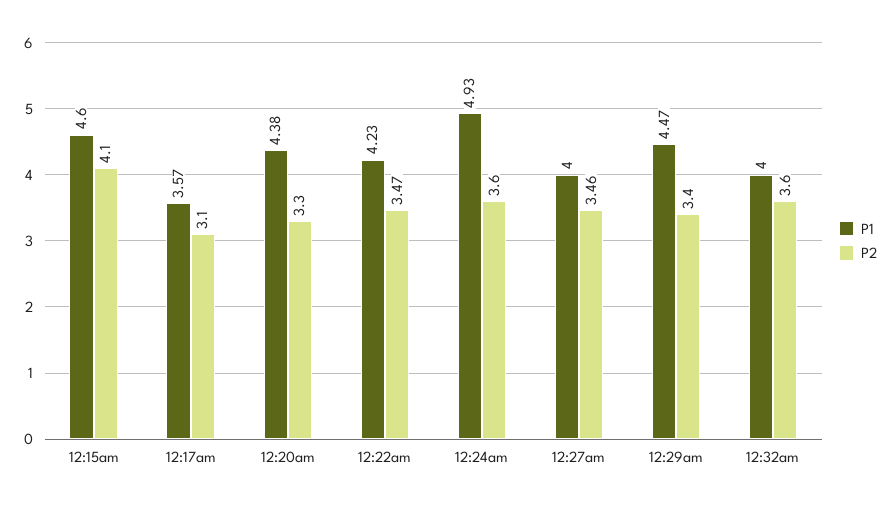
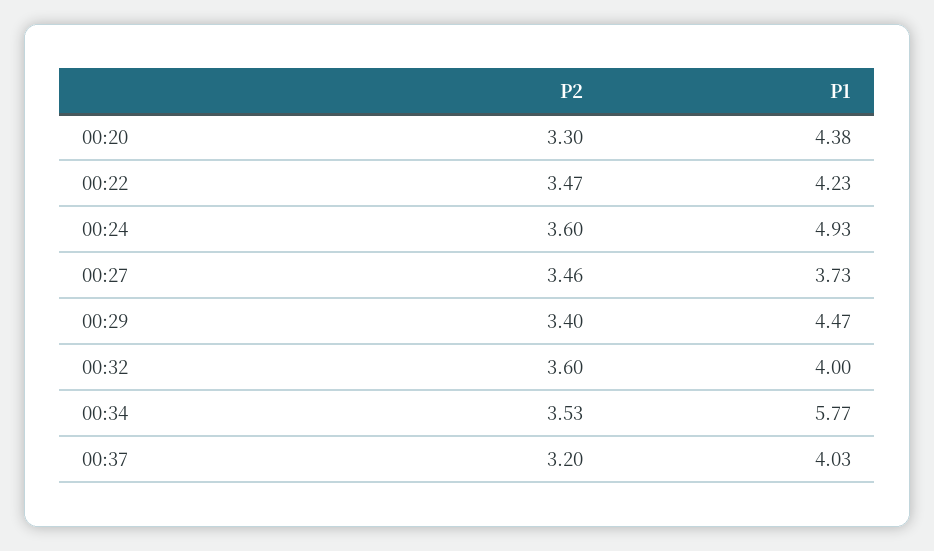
P1, 12:15am: 4.6 -> none
P2, 12:15am: 4.1 -> none
P1, 12:17am: 3.57 -> none
P2, 12:17am: 3.1 -> none
P1, 12:27am: 4 -> 3.73
P2, 00:34: none -> 3.53
P1, 00:34: none -> 5.77
P2, 00:37: none -> 3.2
P1, 00:37: none -> 4.03

